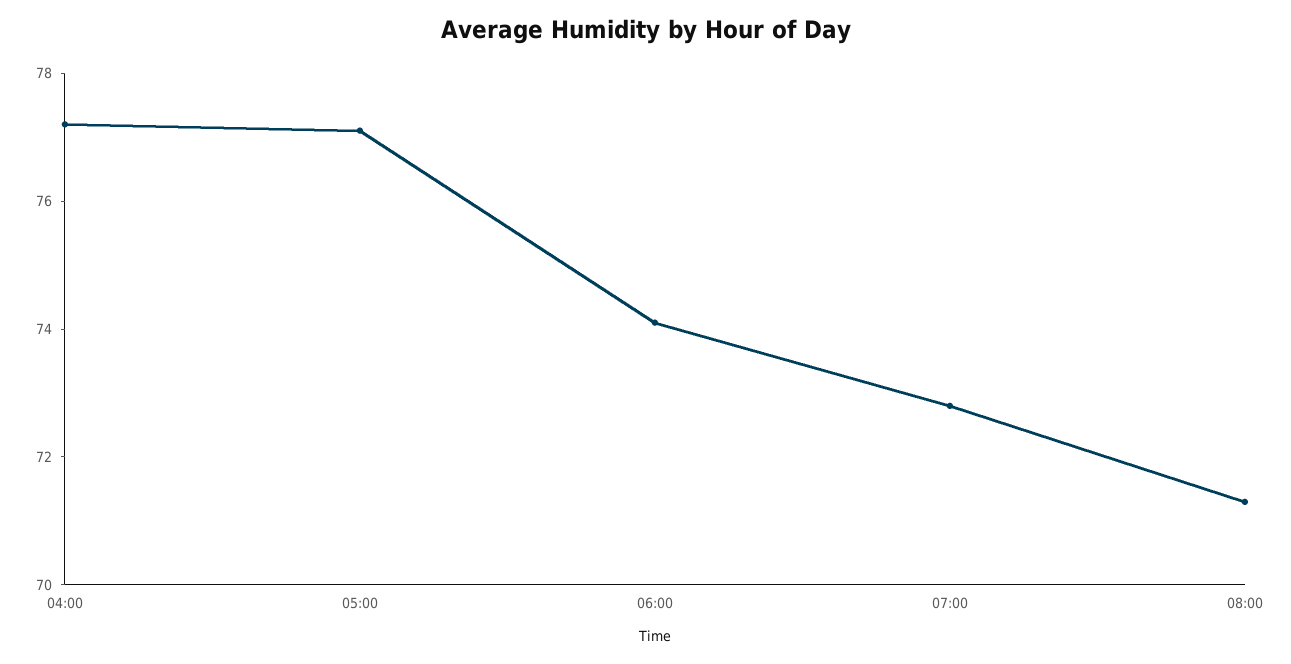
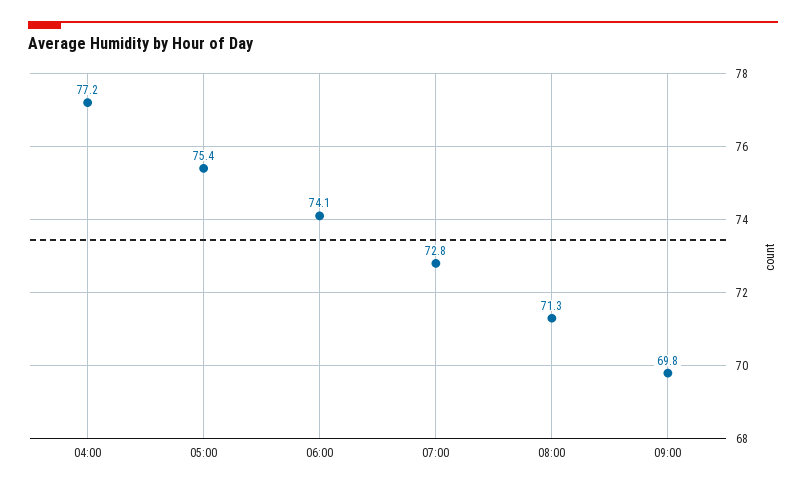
05:00: 77 -> 75.4
09:00: none -> 69.8

